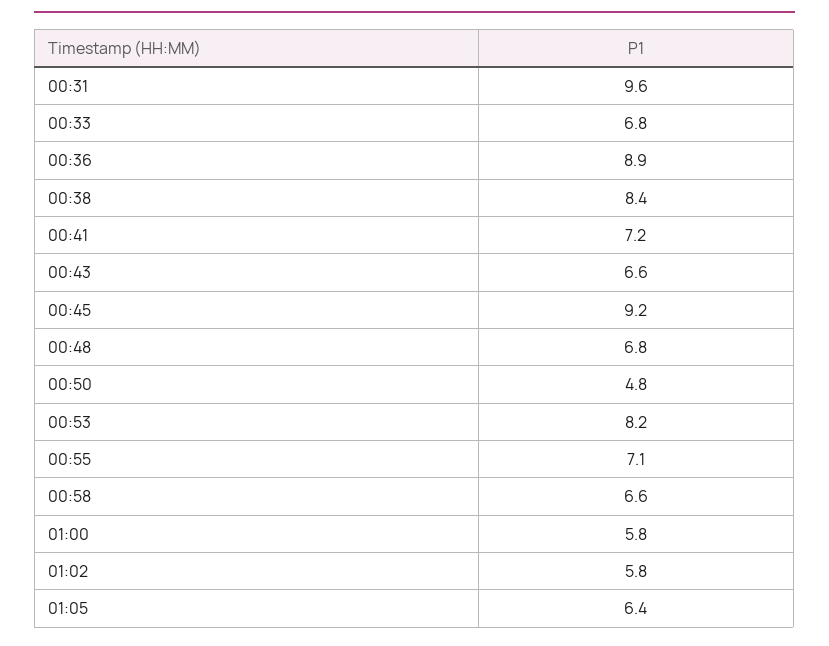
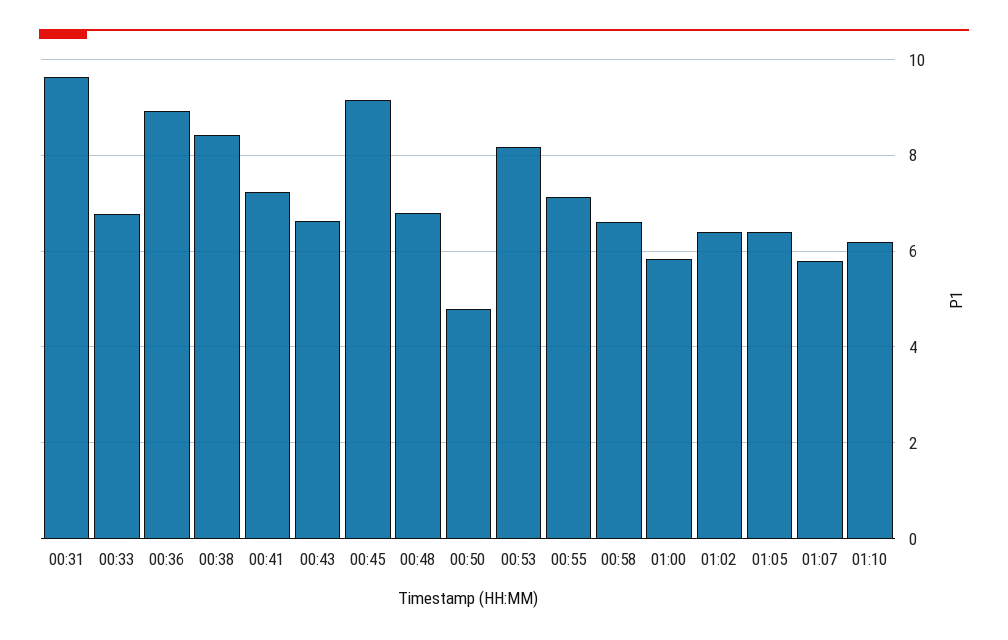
01:02: 5.8 -> 6.4
01:07: none -> 5.8
01:10: none -> 6.2

